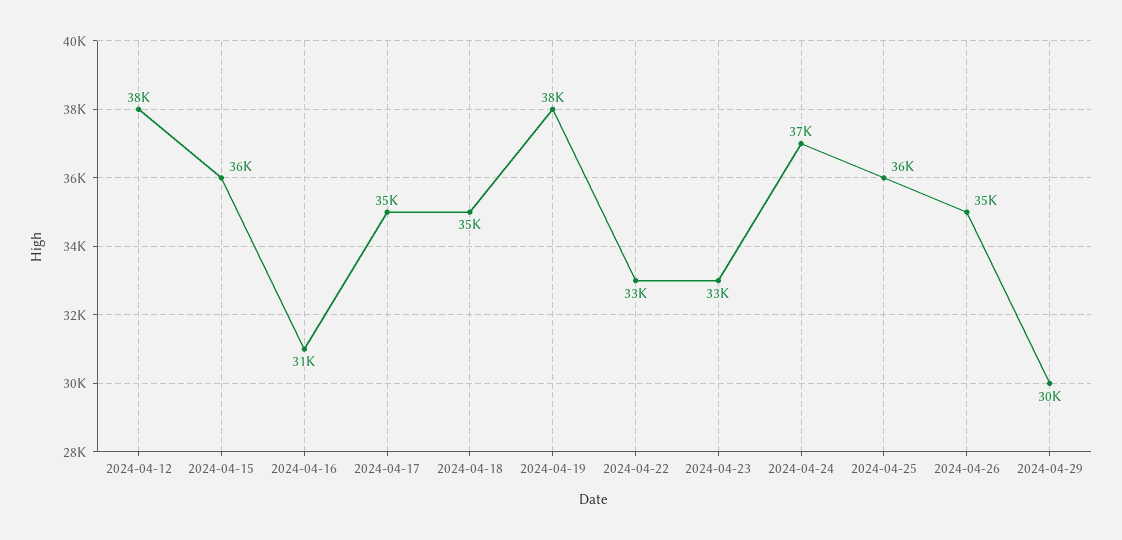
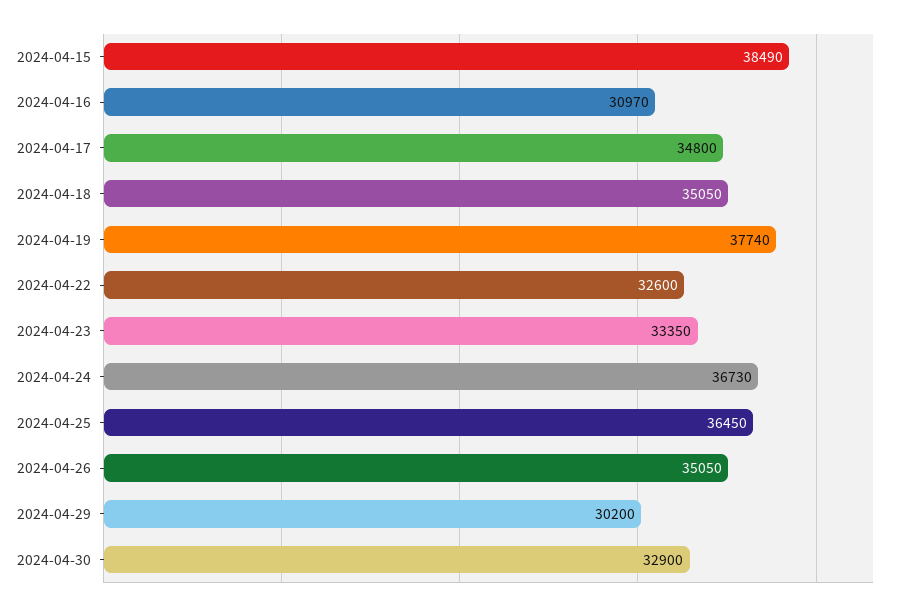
2024-04-12: 38000 -> none
2024-04-15: 36000 -> 38490
2024-04-30: none -> 32900

